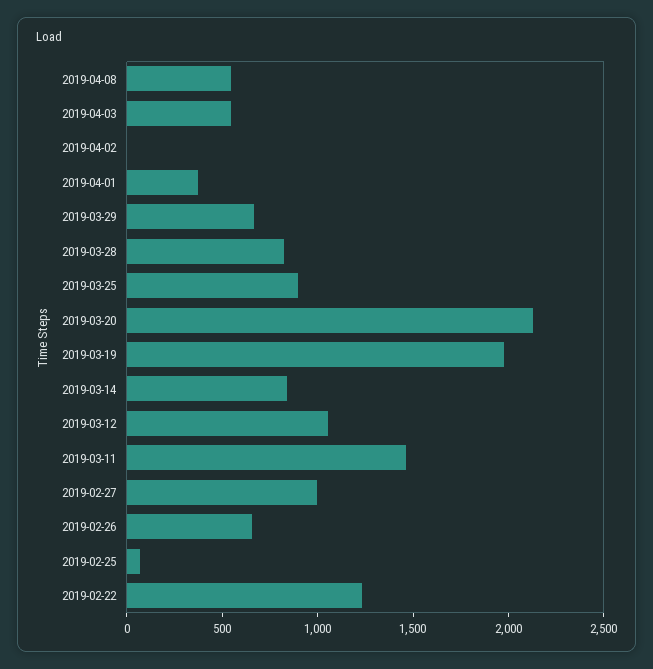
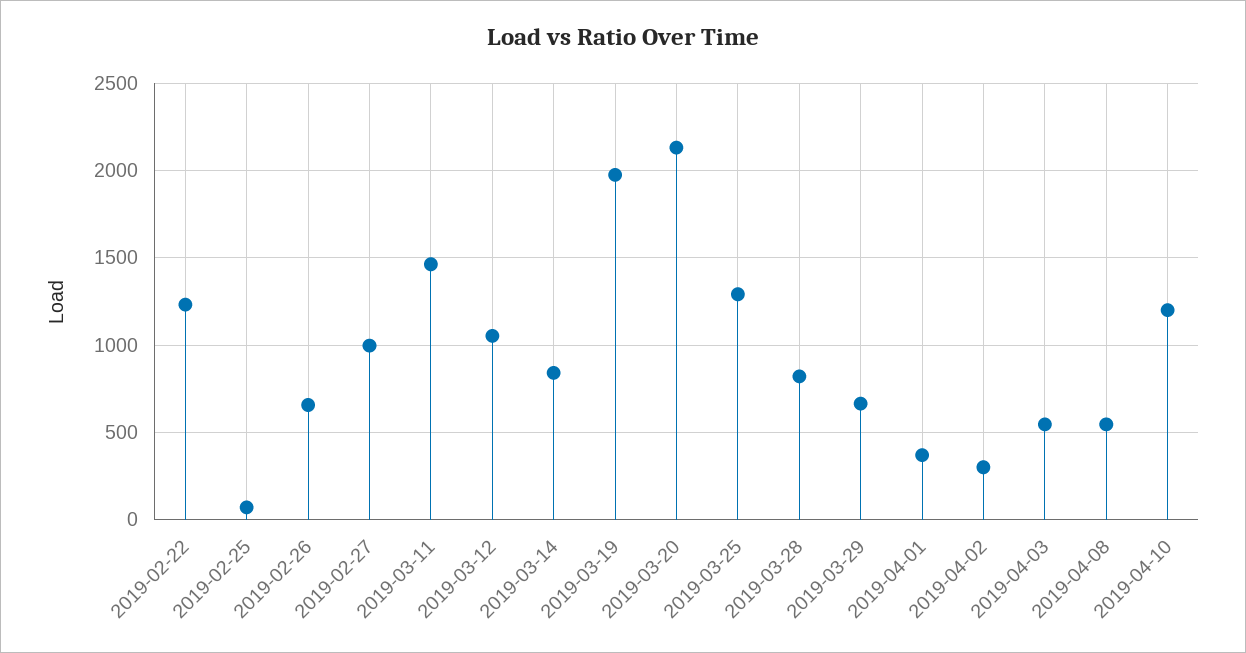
2019-04-02: 0 -> 300
2019-03-25: 900 -> 1300
2019-04-10: none -> 1200

